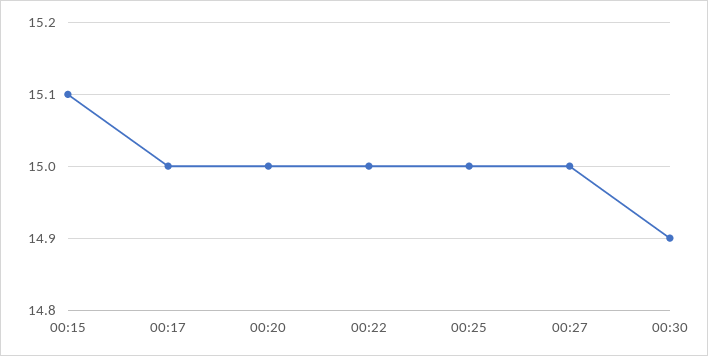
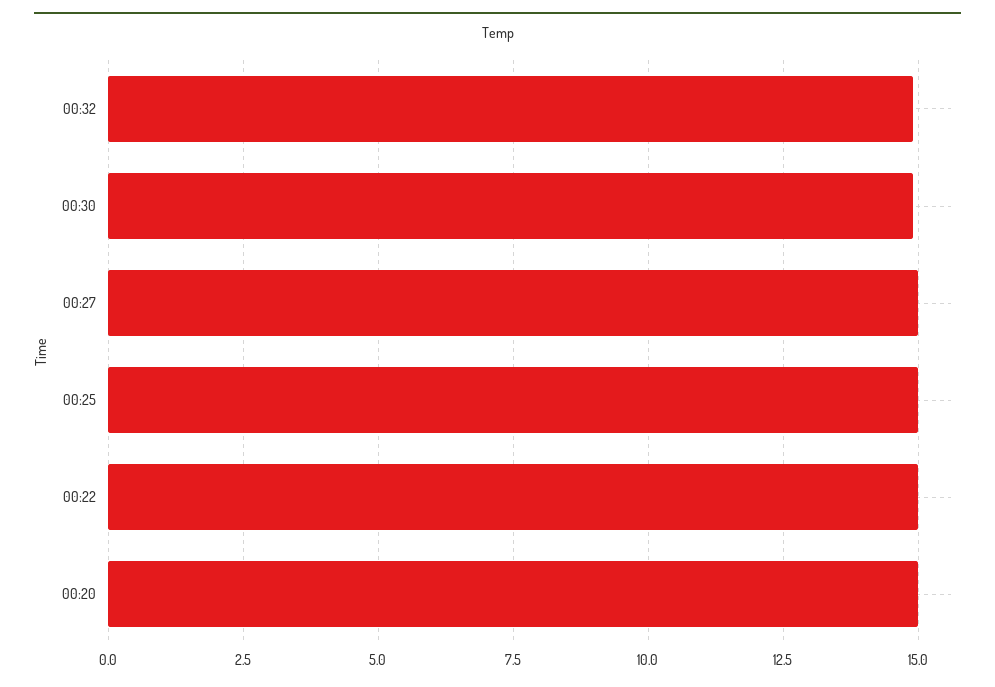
00:15: 15.1 -> none
00:17: 15 -> none
00:32: none -> 15

